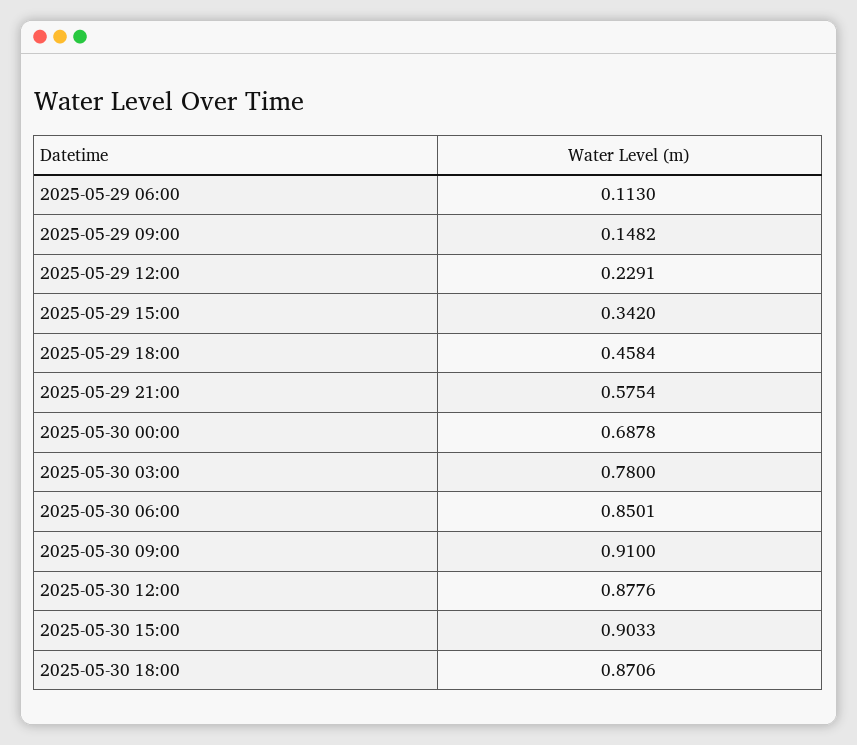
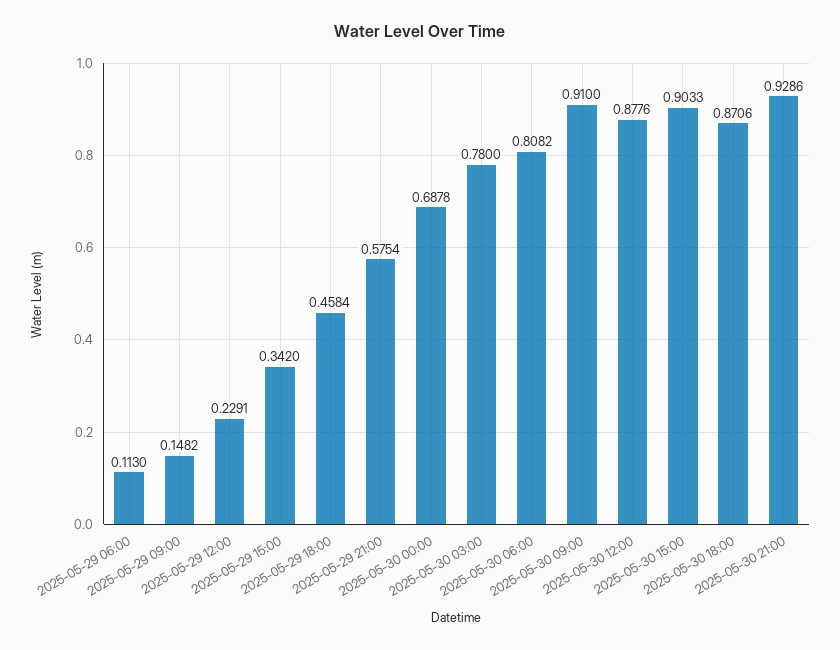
2025-05-30 06:00: 0.8501 -> 0.8082
2025-05-30 21:00: none -> 0.9286

